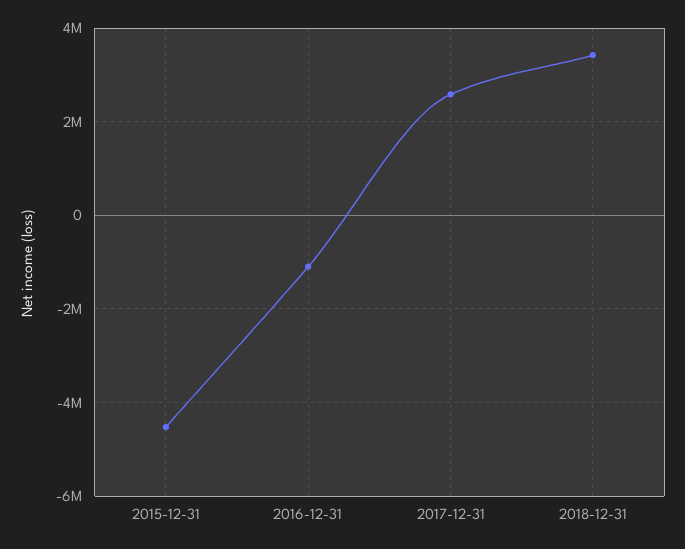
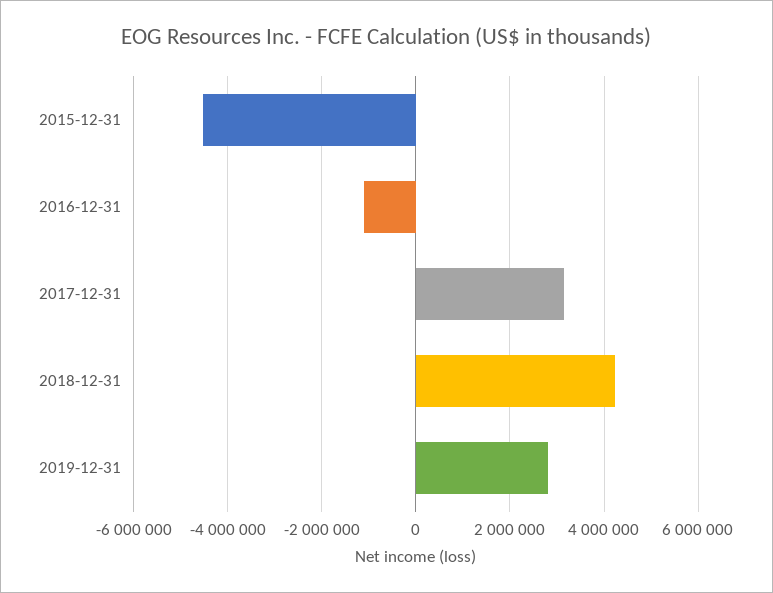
2017-12-31: 2600000 -> 3200000
2018-12-31: 3400000 -> 4200000
2019-12-31: none -> 2800000

